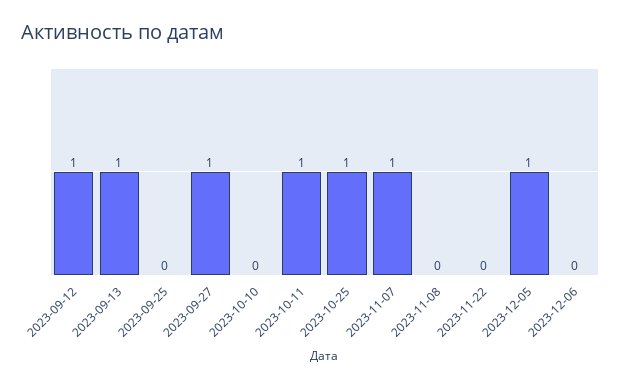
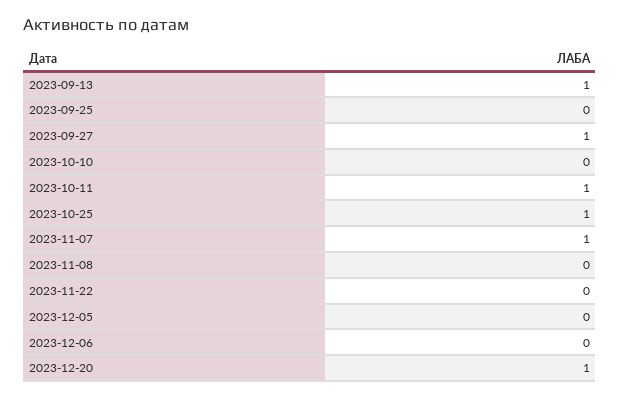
2023-09-12: 1 -> none
2023-12-05: 1 -> 0
2023-12-20: none -> 1

